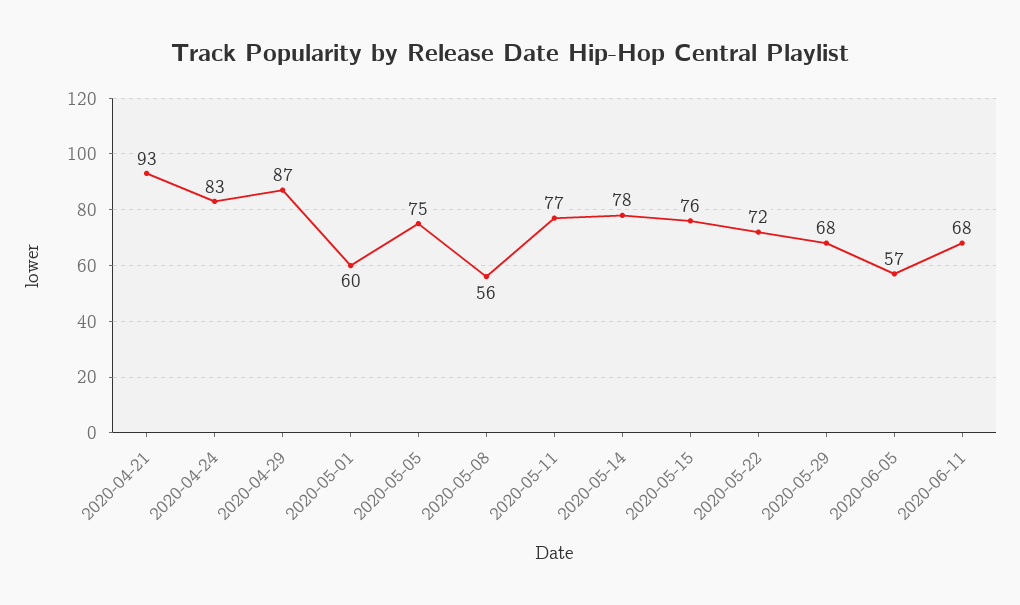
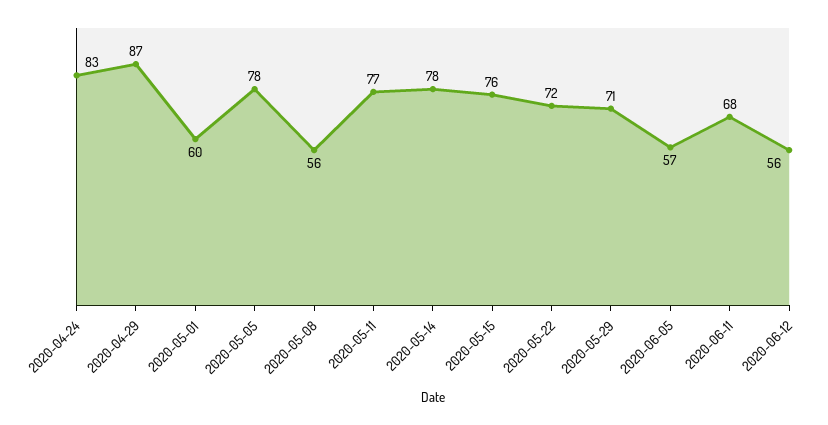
2020-04-21: 93 -> none
2020-05-05: 75 -> 78
2020-05-29: 68 -> 71
2020-06-12: none -> 56

